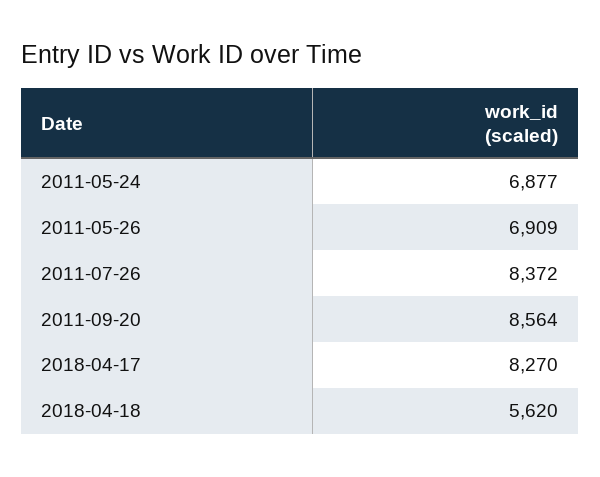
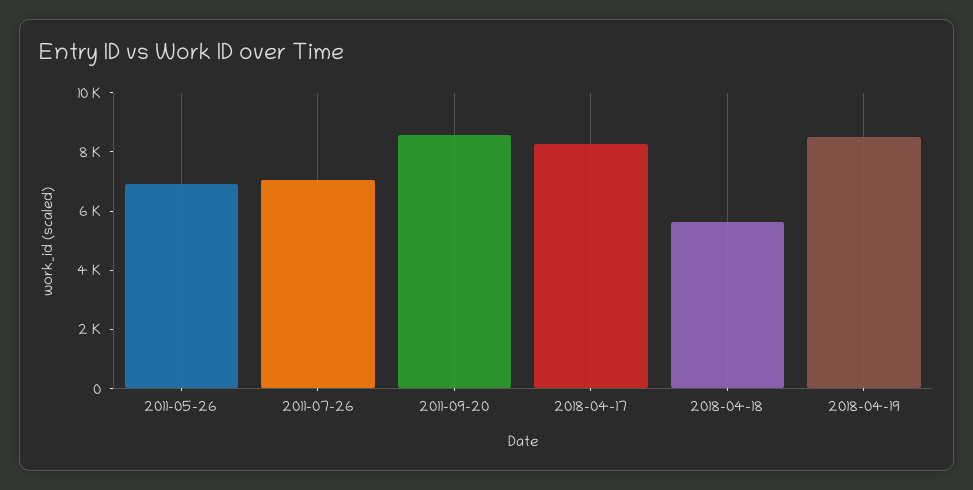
2011-05-24: 6877 -> none
2011-07-26: 8372 -> 7000
2018-04-19: none -> 8500

